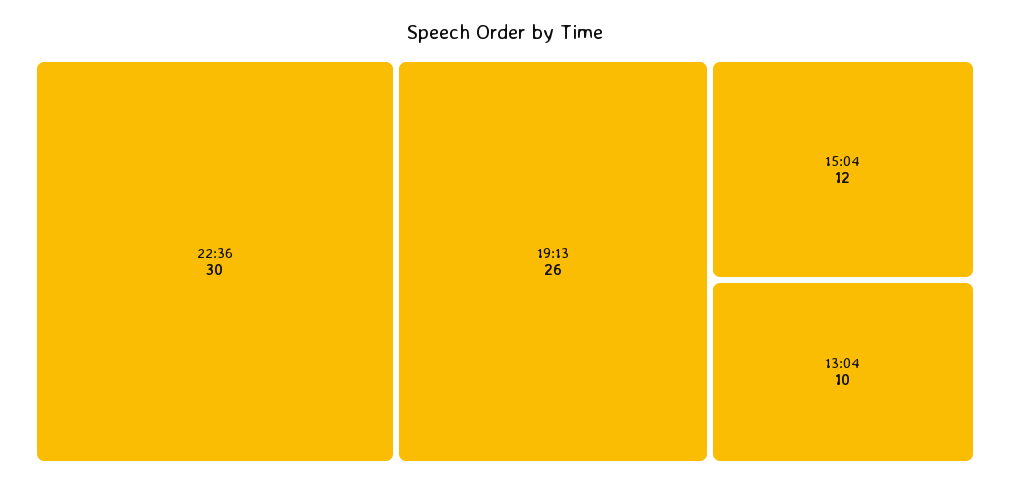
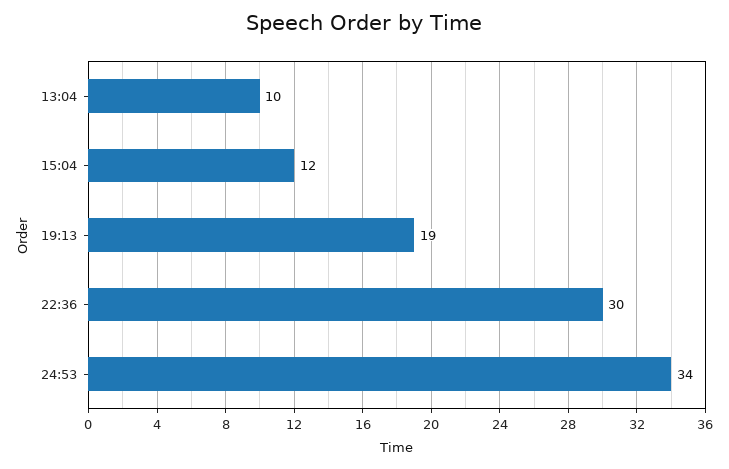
19:13: 26 -> 19
24:53: none -> 34

